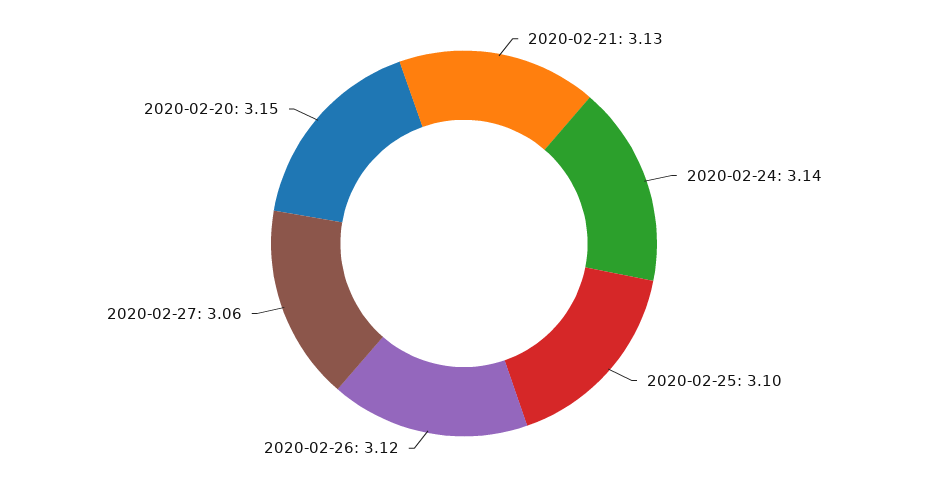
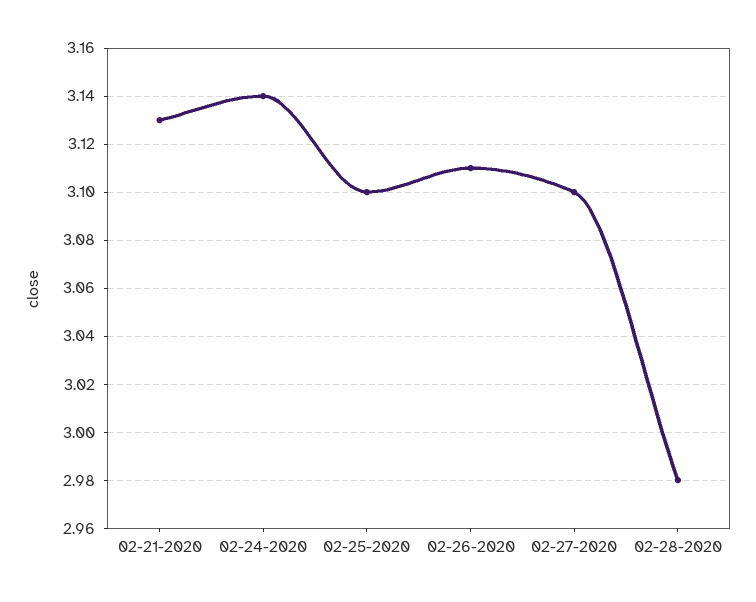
2020-02-26: 3.12 -> 3.11
2020-02-27: 3.06 -> 3.1
2020-02-20: 3.15 -> none
02-28-2020: none -> 2.98

